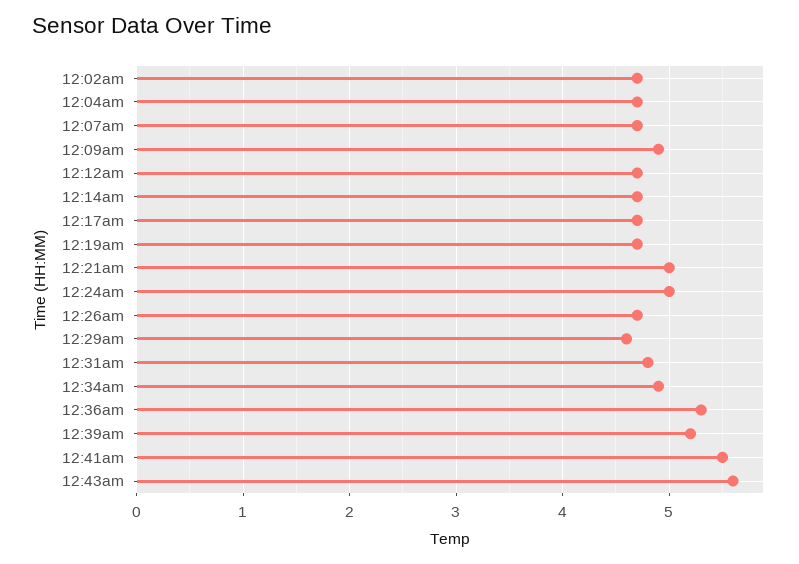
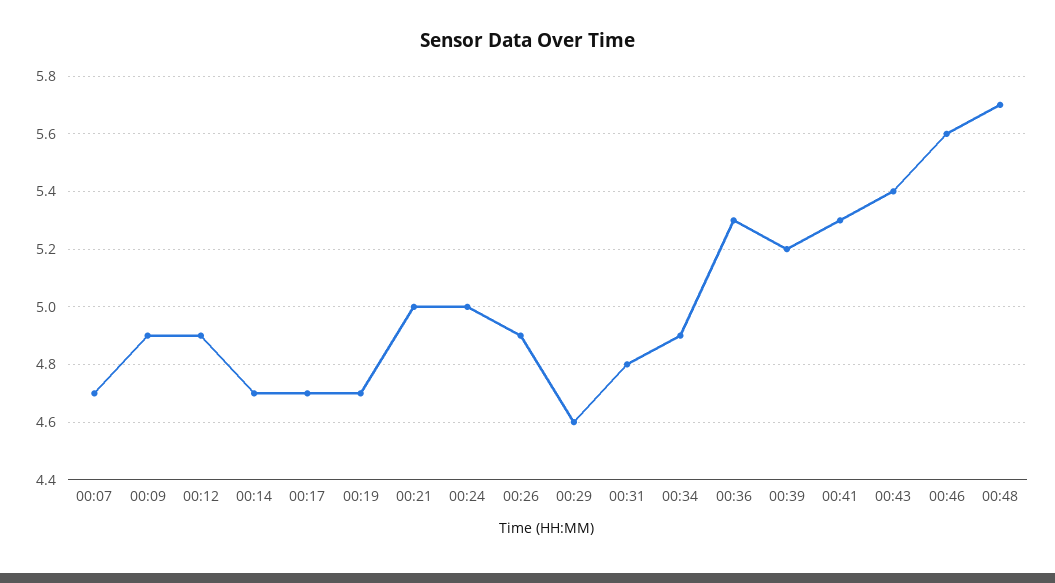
12:02am: 4.7 -> none
12:04am: 4.7 -> none
12:12am: 4.7 -> 4.9
12:26am: 4.7 -> 4.9
12:41am: 5.5 -> 5.3
12:43am: 5.6 -> 5.4
00:46: none -> 5.6
00:48: none -> 5.7

